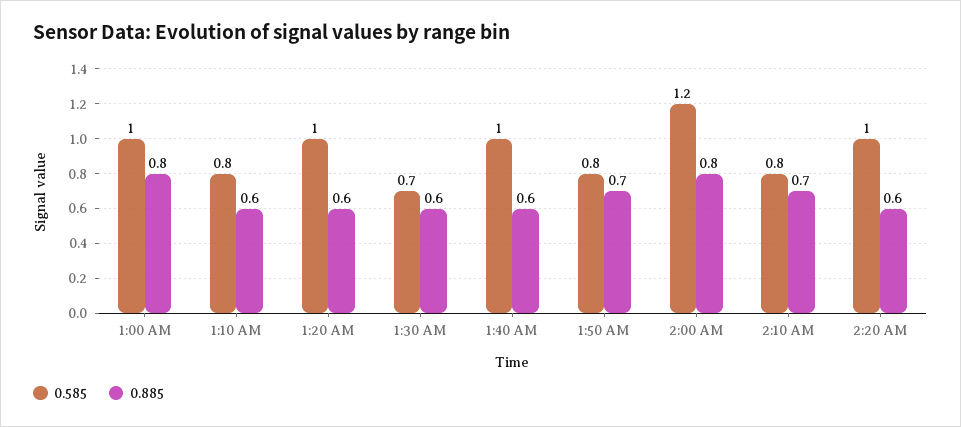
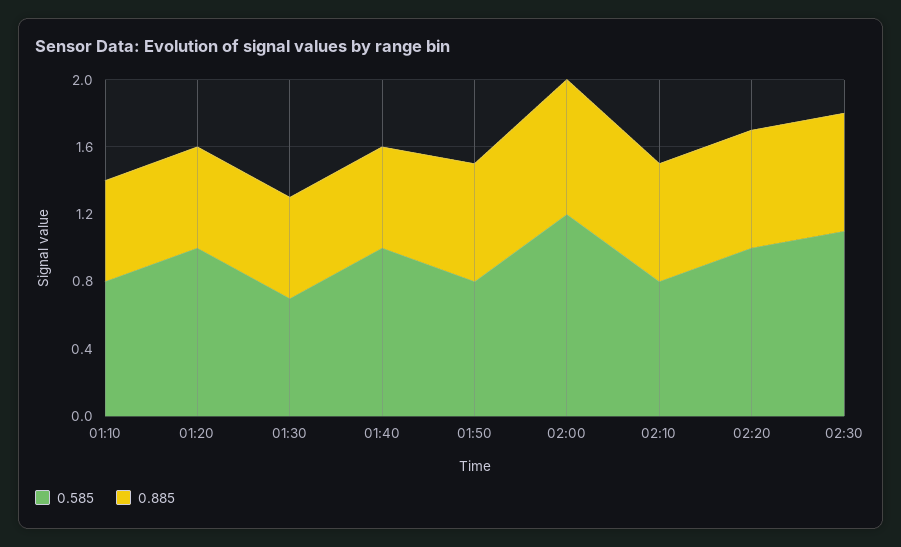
0.585, 1:00 AM: 1 -> none
0.885, 1:00 AM: 0.8 -> none
0.885, 2:20 AM: 0.6 -> 0.7
0.585, 02:30: none -> 1.1
0.885, 02:30: none -> 0.7

